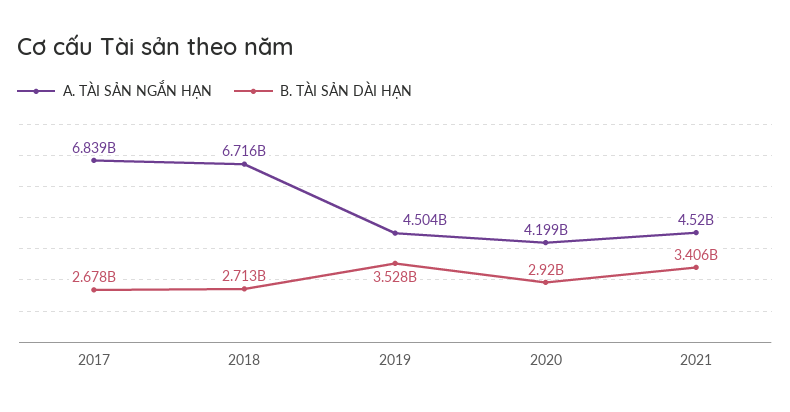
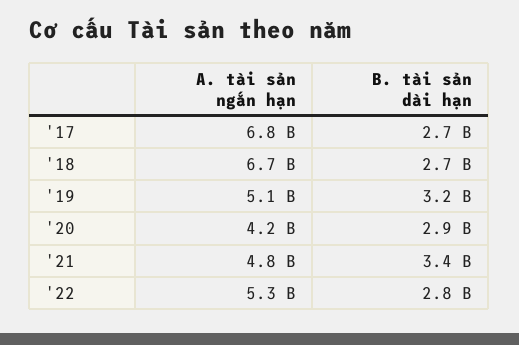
A. TÀI SẢN NGẮN HẠN, 2019: 4504000000 -> 5100000000
B. TÀI SẢN DÀI HẠN, 2019: 3528000000 -> 3200000000
A. TÀI SẢN NGẮN HẠN, 2021: 4520000000 -> 4800000000
A. TÀI SẢN NGẮN HẠN, '22: none -> 5300000000
B. TÀI SẢN DÀI HẠN, '22: none -> 2800000000

